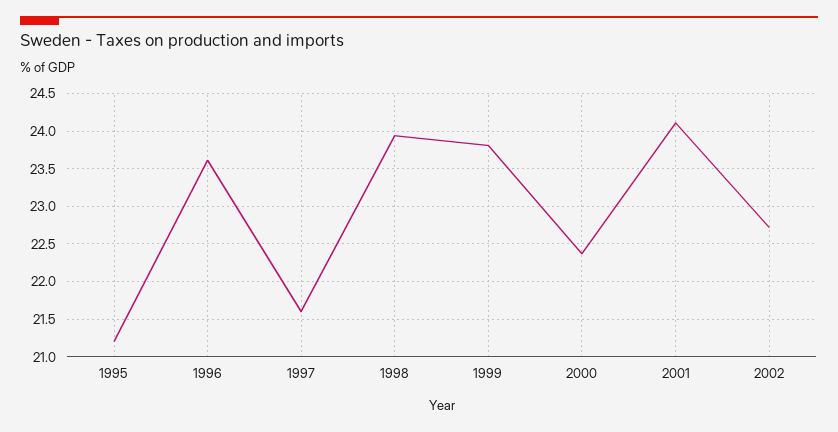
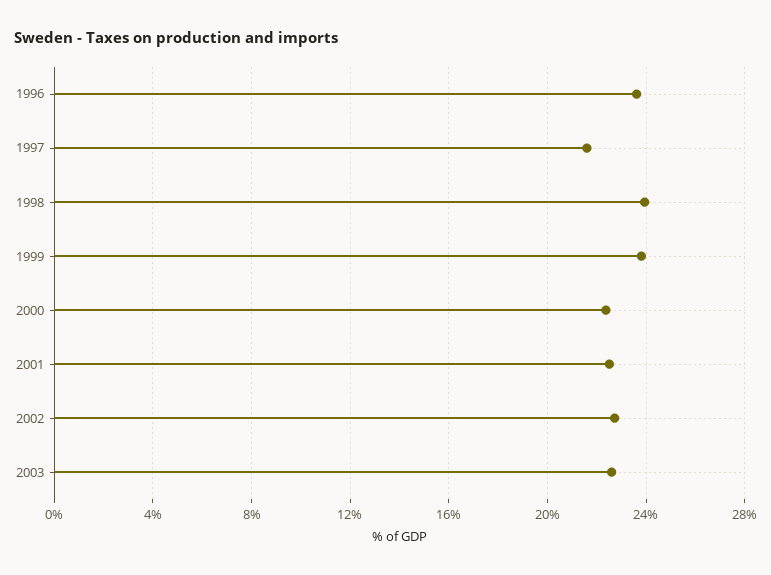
1995: 21.2 -> none
2001: 24.1 -> 22.5
2003: none -> 22.5

